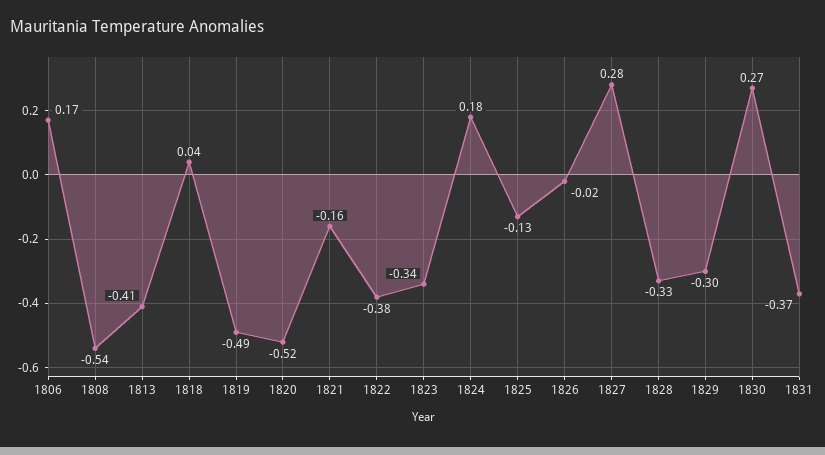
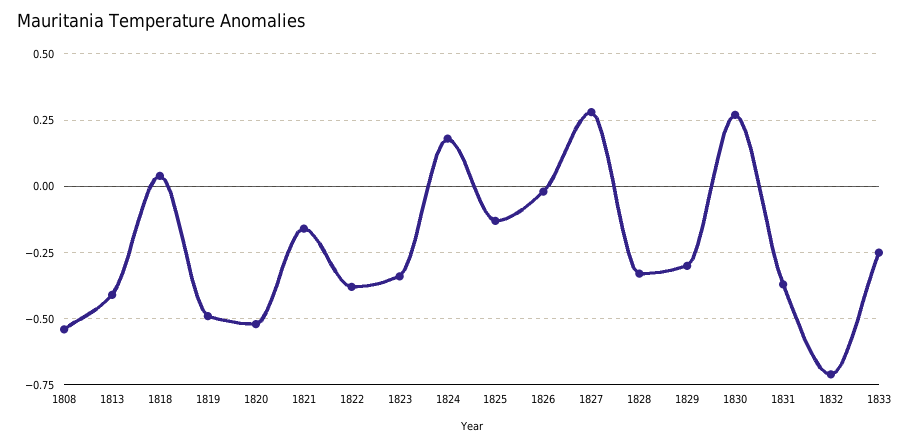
1806: 0.17 -> none
1832: none -> -0.7
1833: none -> -0.25

